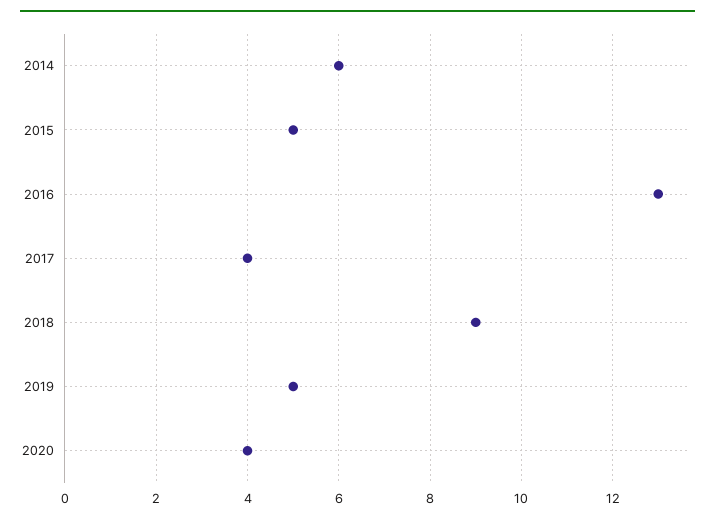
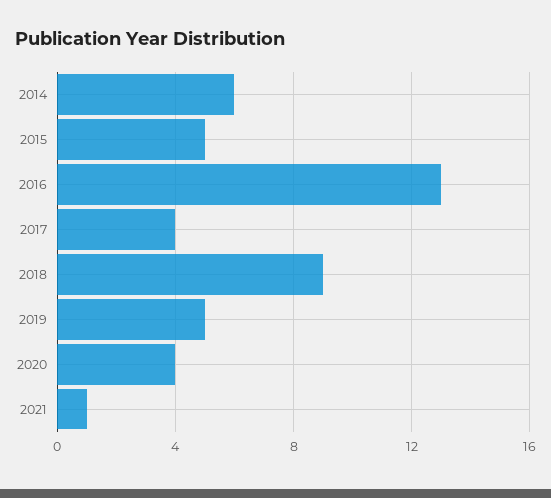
2021: none -> 1

